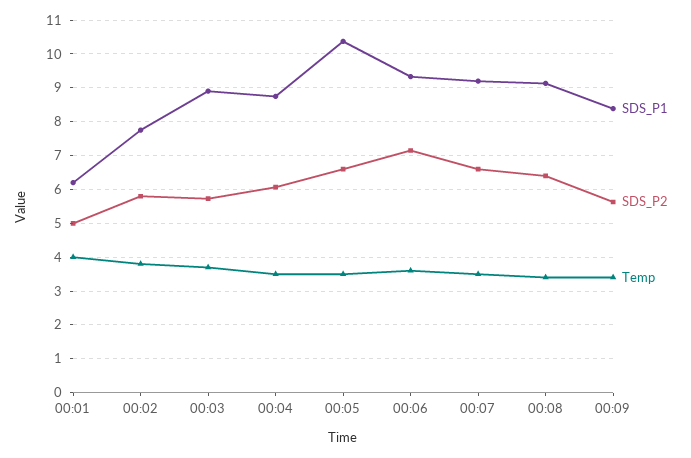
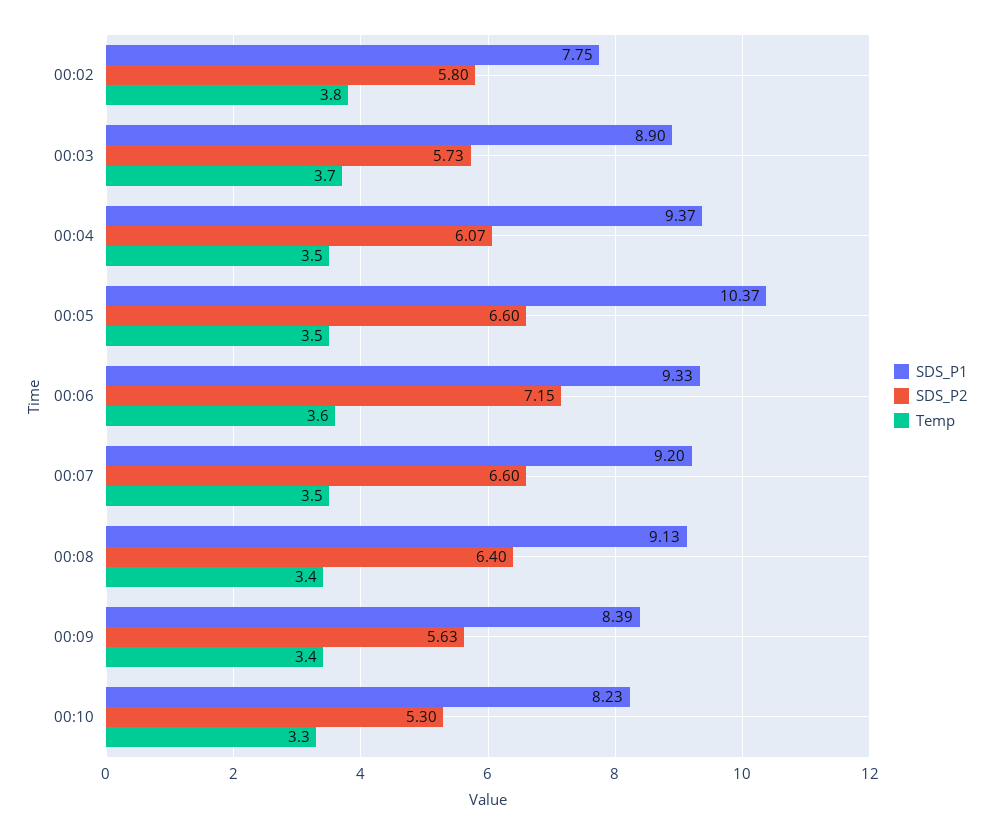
SDS_P1, 00:01: 6.2 -> none
SDS_P2, 00:01: 5 -> none
Temp, 00:01: 4 -> none
SDS_P1, 00:04: 8.8 -> 9.37
SDS_P1, 00:10: none -> 8.23
SDS_P2, 00:10: none -> 5.3
Temp, 00:10: none -> 3.3

